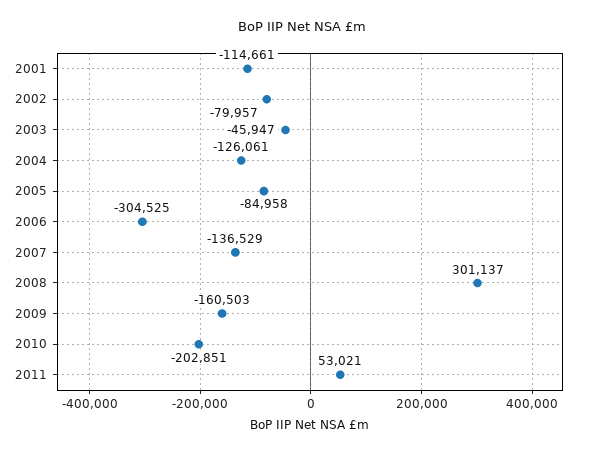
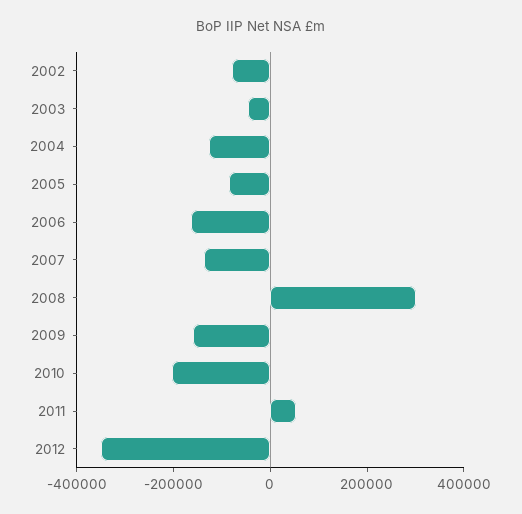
2001: -114661 -> none
2006: -304525 -> -150000
2012: none -> -350000

